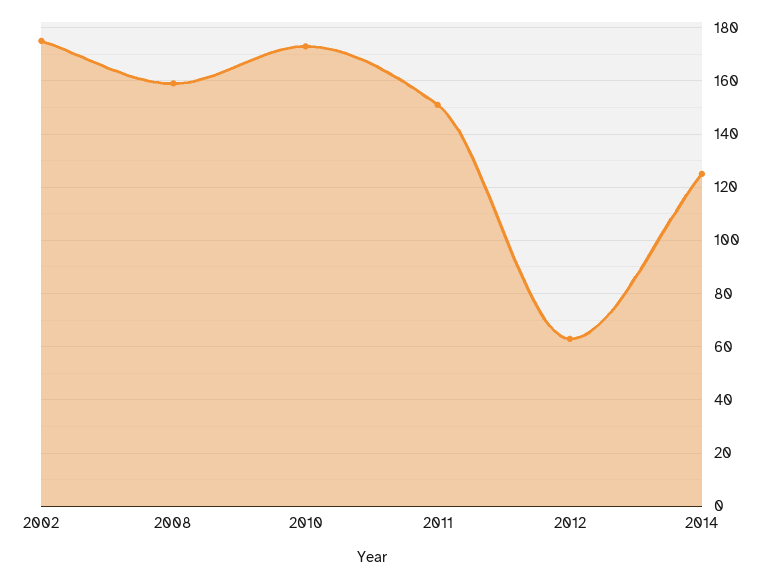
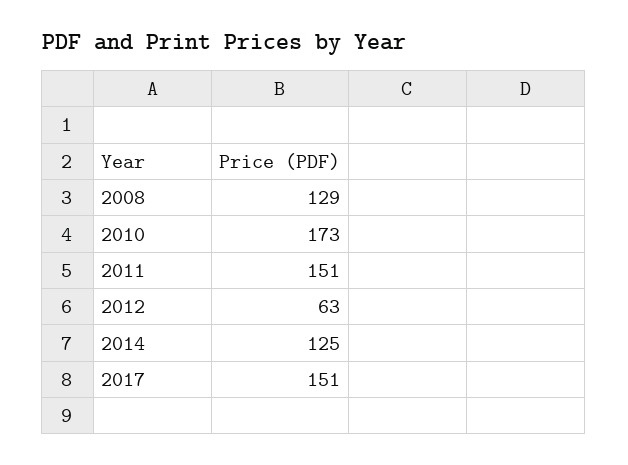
2002: 175 -> none
2008: 160 -> 129
2017: none -> 151

